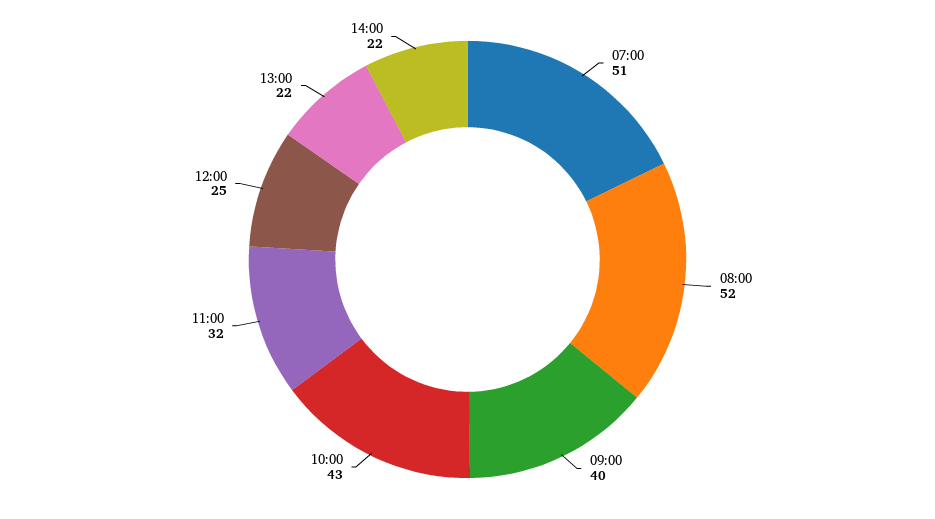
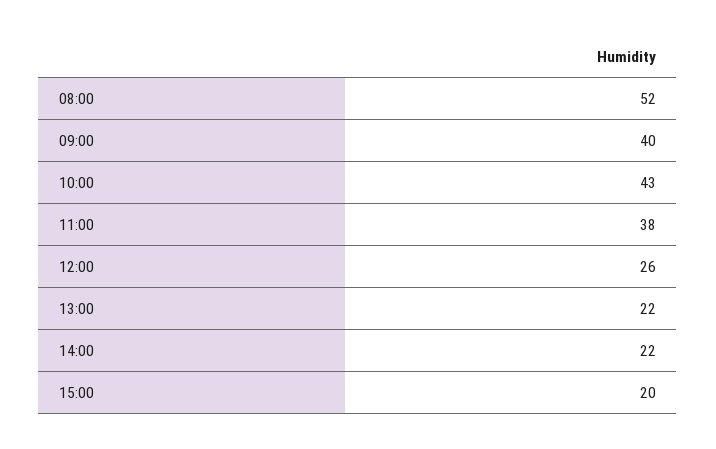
07:00: 51 -> none
11:00: 32 -> 38
12:00: 25 -> 26
15:00: none -> 20

